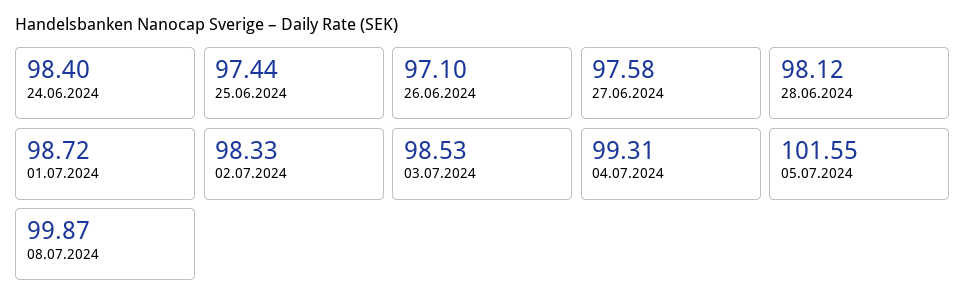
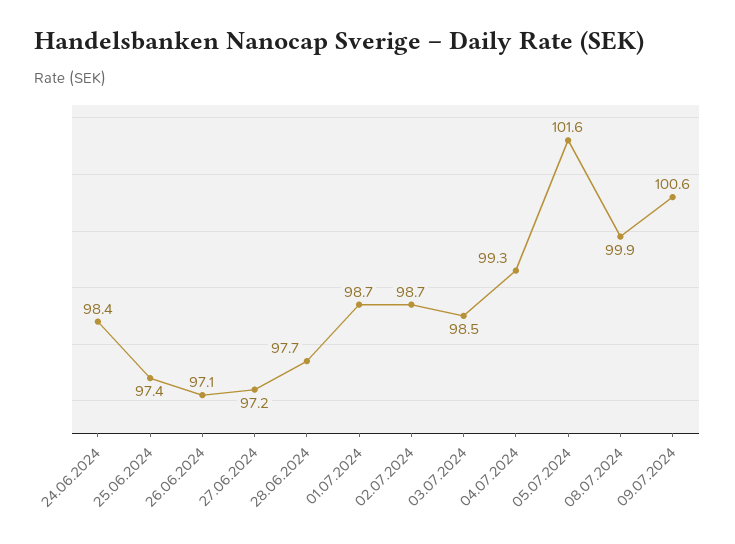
27.06.2024: 97.58 -> 97.2
28.06.2024: 98.12 -> 97.7
02.07.2024: 98.33 -> 98.7
09.07.2024: none -> 100.6

